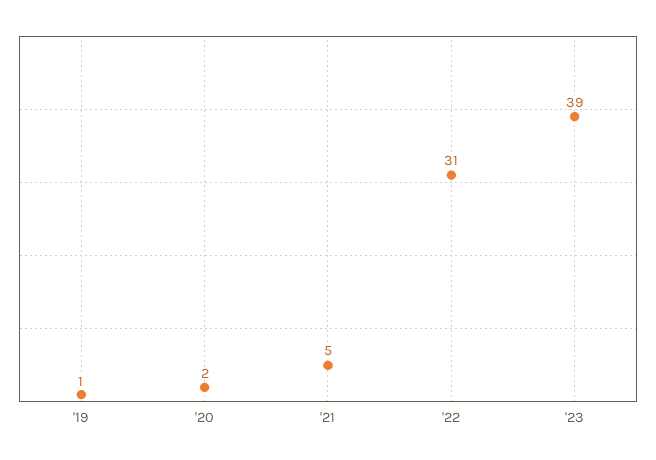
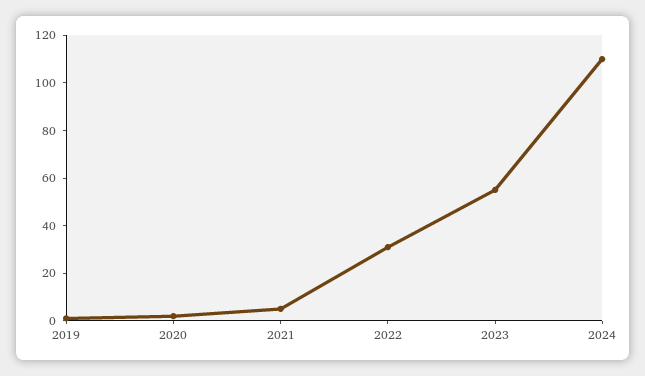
'23: 39 -> 55
2024: none -> 110

